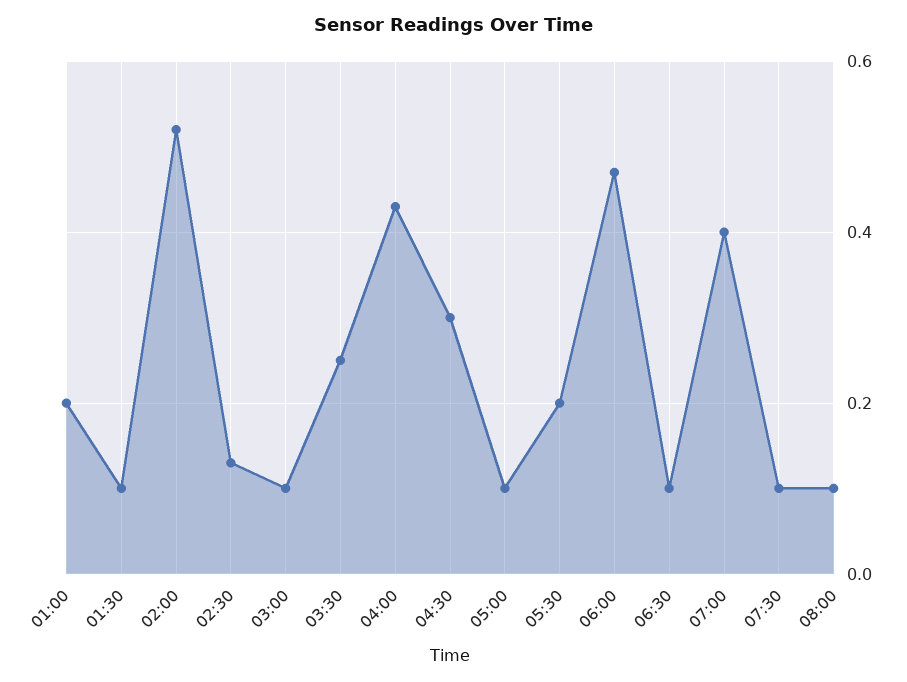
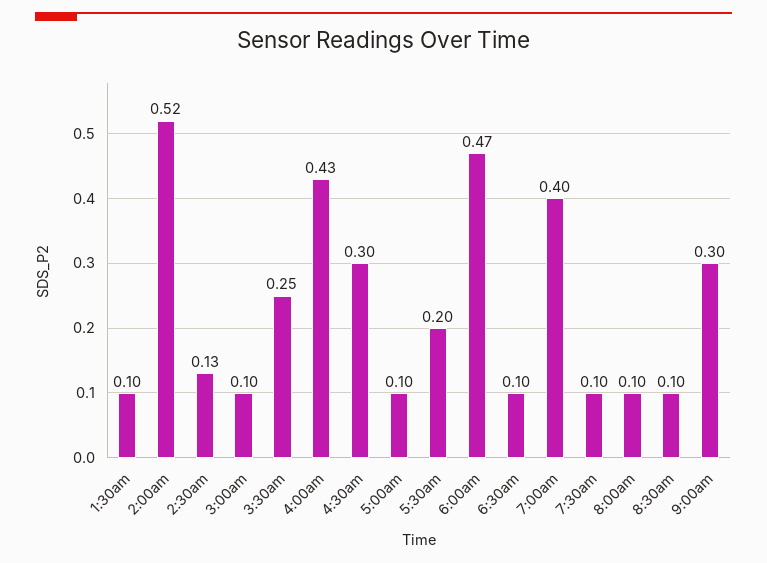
01:00: 0.2 -> none
8:30am: none -> 0.1
9:00am: none -> 0.3

